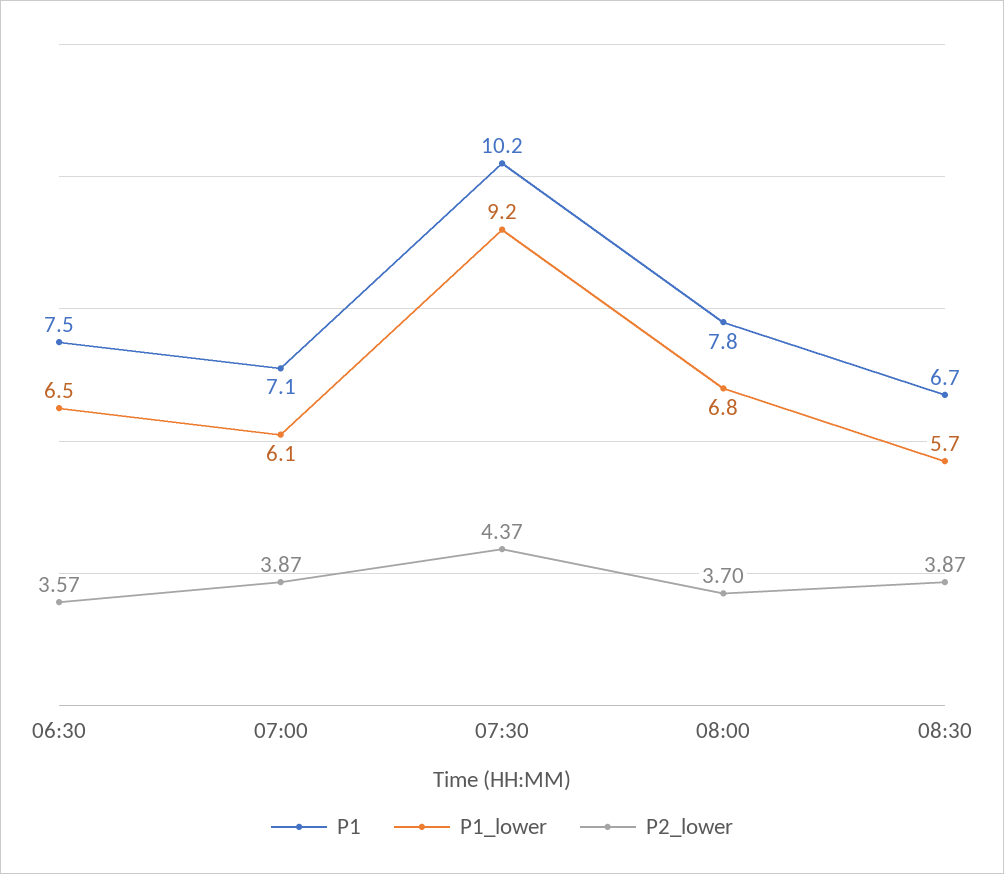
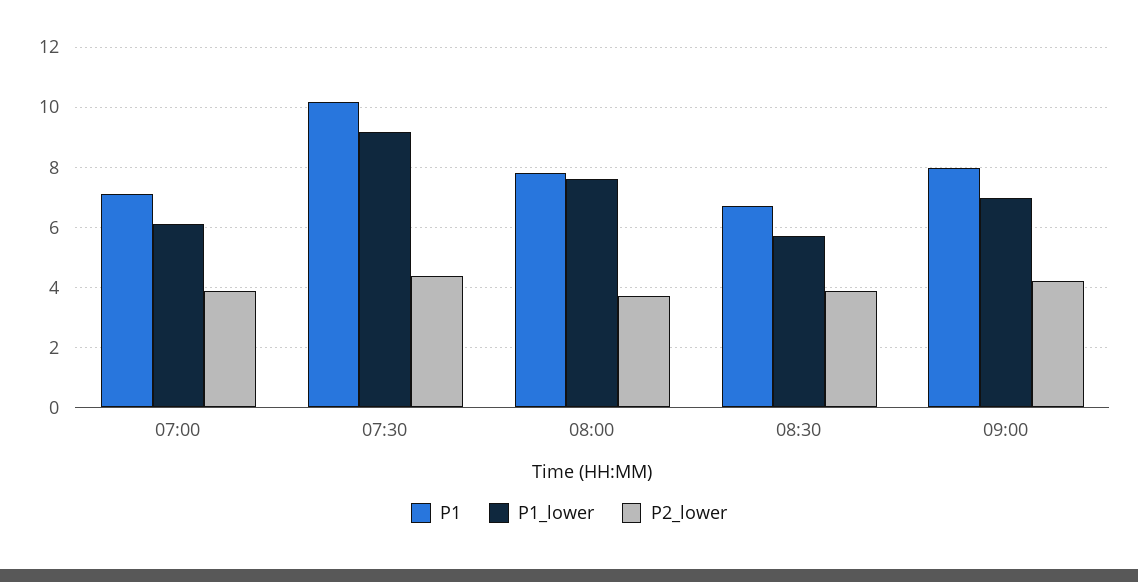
P1, 06:30: 7.5 -> none
P1_lower, 06:30: 6.5 -> none
P2_lower, 06:30: 3.57 -> none
P1_lower, 08:00: 6.8 -> 7.6
P1, 09:00: none -> 8
P1_lower, 09:00: none -> 7
P2_lower, 09:00: none -> 4.2

